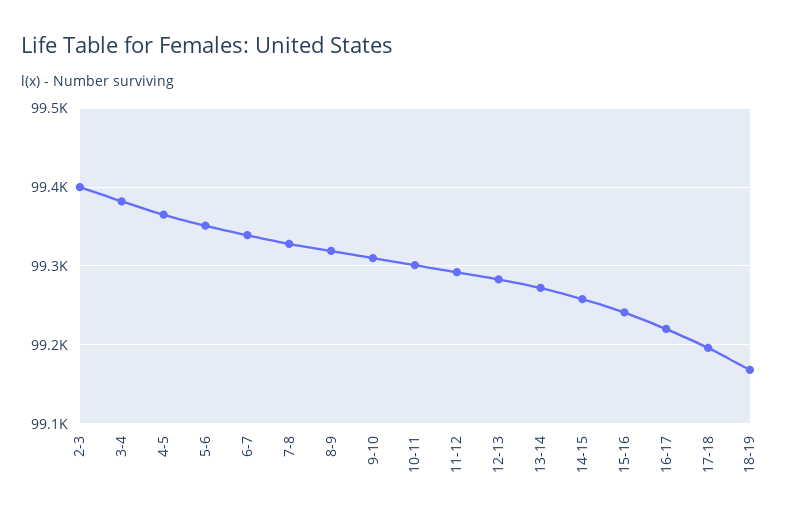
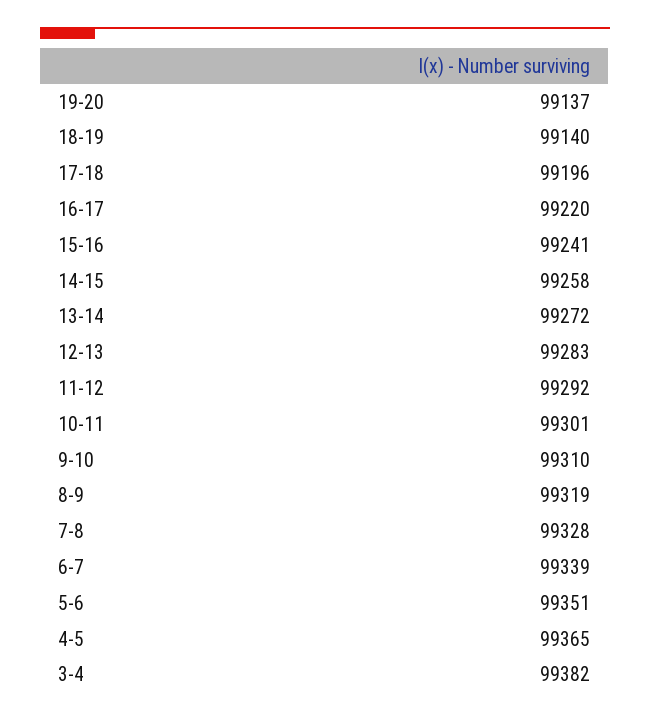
2-3: 99400 -> none
18-19: 99170 -> 99140
19-20: none -> 99137

